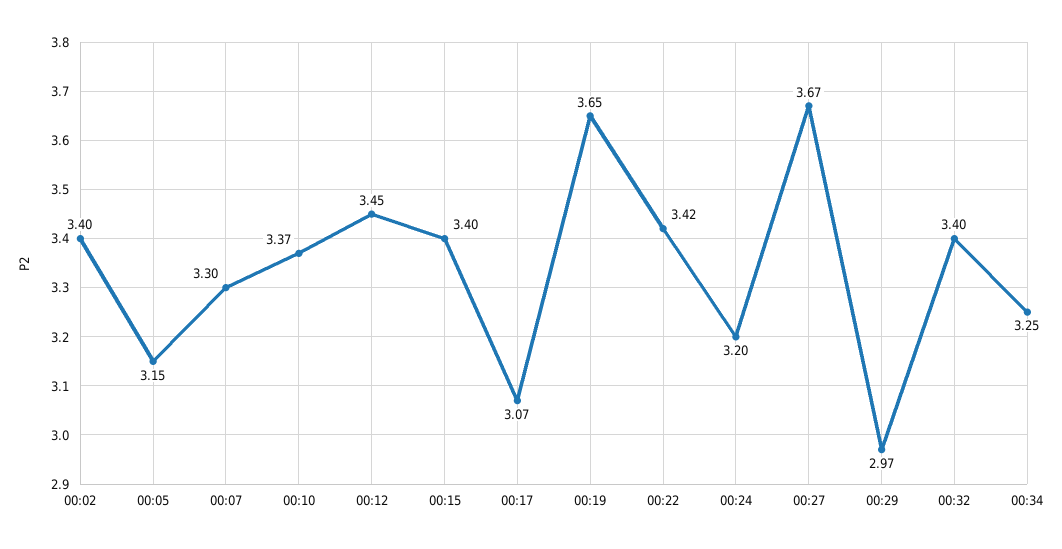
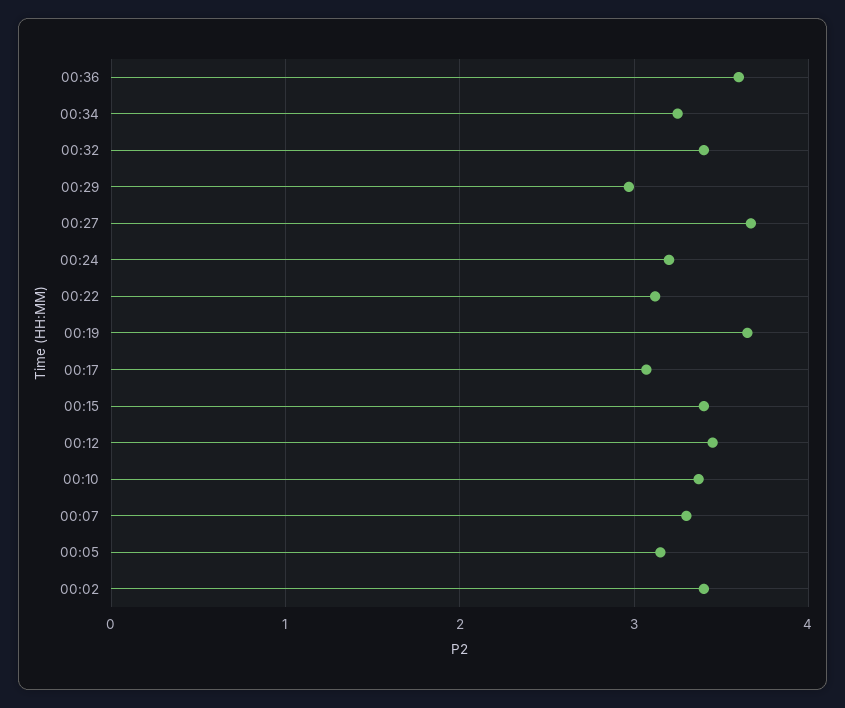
00:22: 3.42 -> 3.1
00:36: none -> 3.6

